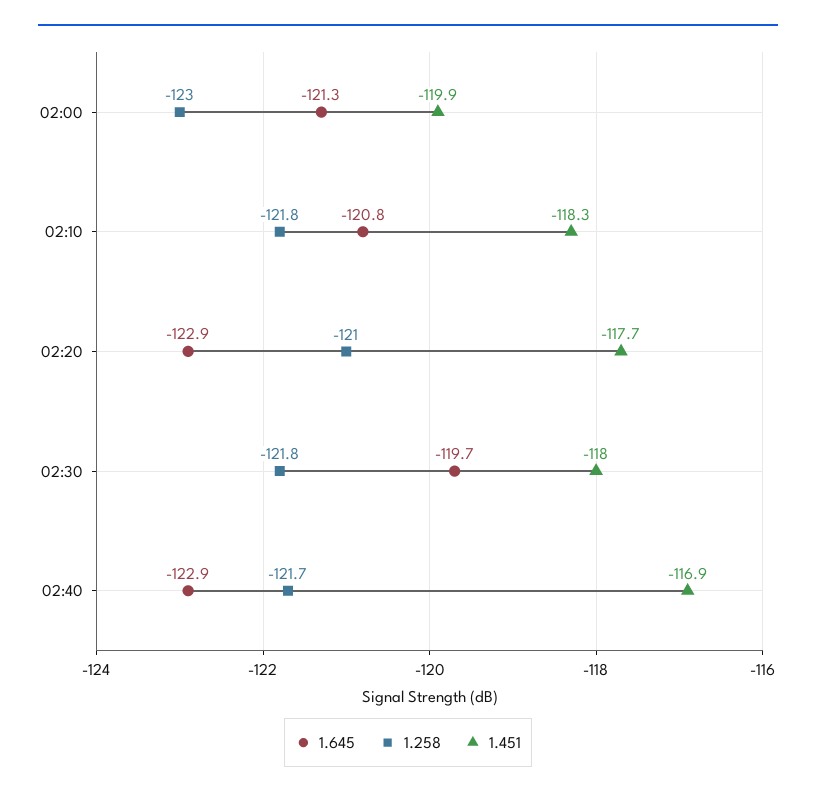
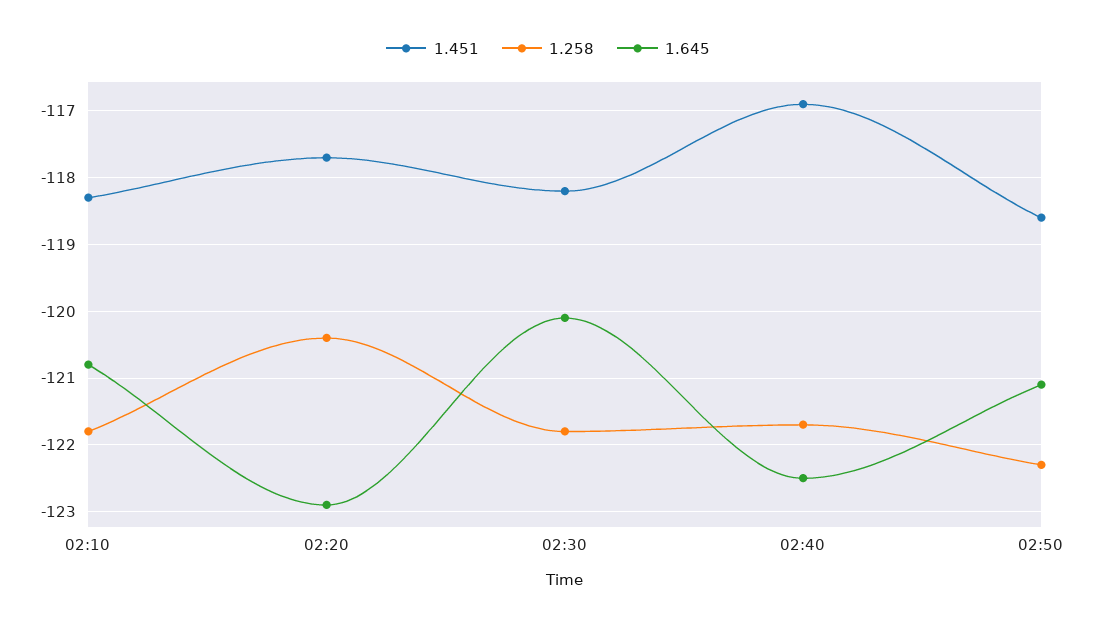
1.645, 02:00: -121.3 -> none
1.258, 02:00: -123 -> none
1.451, 02:00: -119.9 -> none
1.258, 02:20: -121 -> -120.4
1.645, 02:30: -119.7 -> -120.1
1.451, 02:30: -118 -> -118.2
1.645, 02:40: -122.9 -> -122.5
1.451, 02:50: none -> -118.6
1.258, 02:50: none -> -122.3
1.645, 02:50: none -> -121.1

